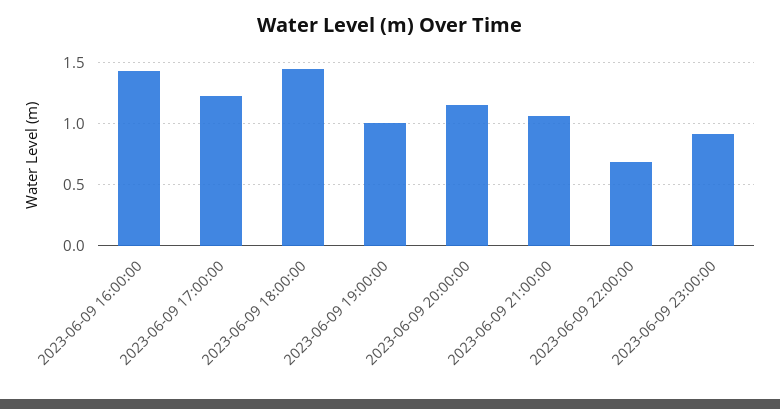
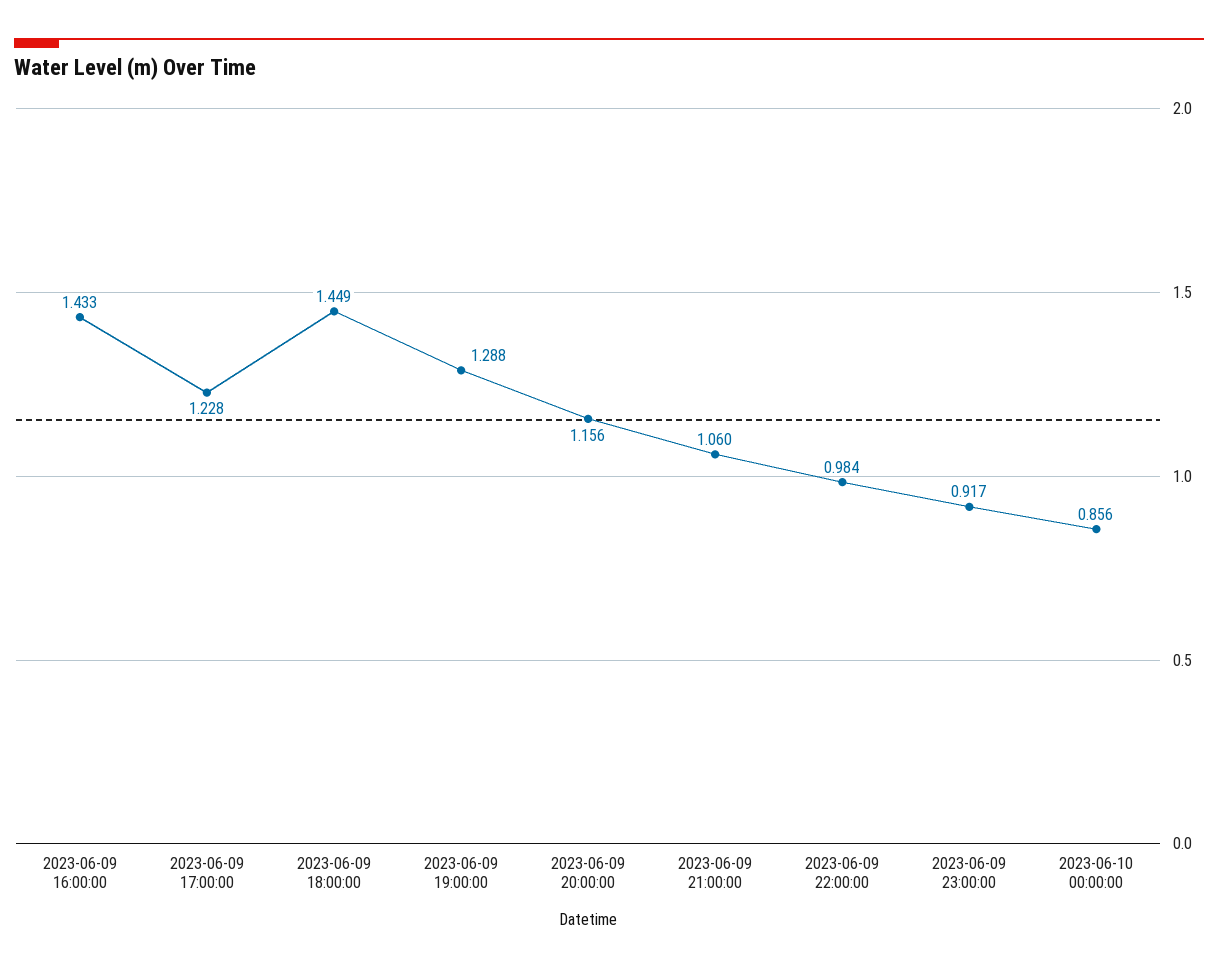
2023-06-09 19:00:00: 1 -> 1.288
2023-06-09 22:00:00: 0.7 -> 0.984
2023-06-10 00:00:00: none -> 0.856

